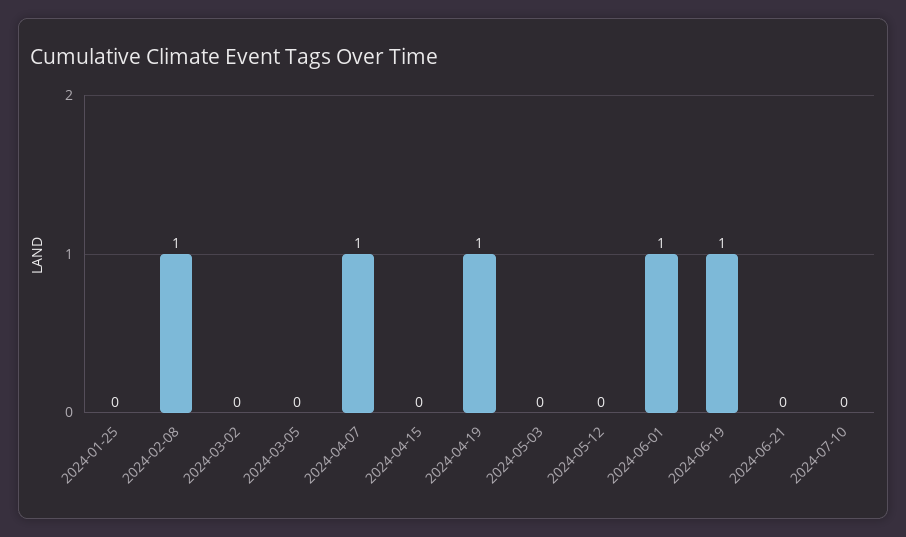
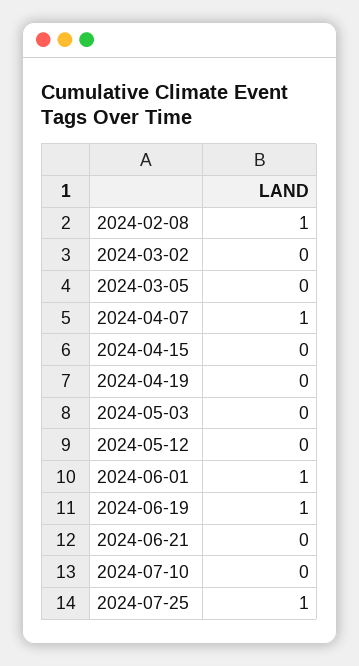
2024-01-25: 0 -> none
2024-04-19: 1 -> 0
2024-07-25: none -> 1

